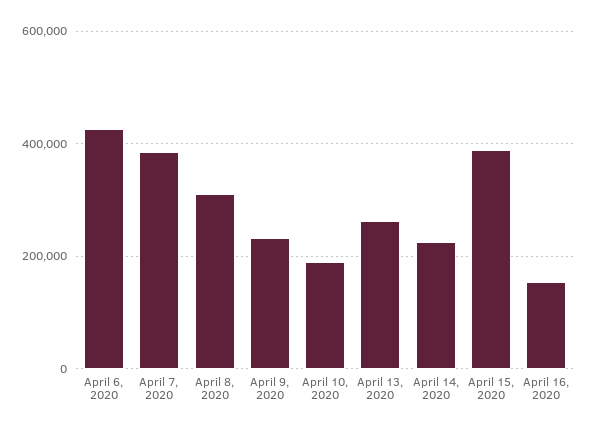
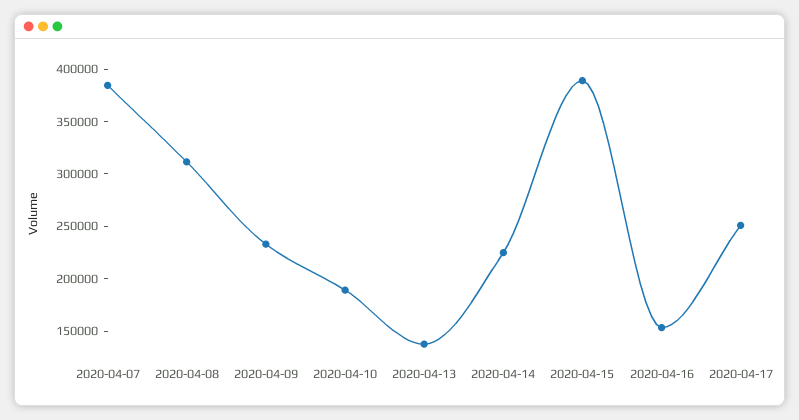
April 6, 2020: 420000 -> none
April 13, 2020: 260000 -> 140000
2020-04-17: none -> 250000

